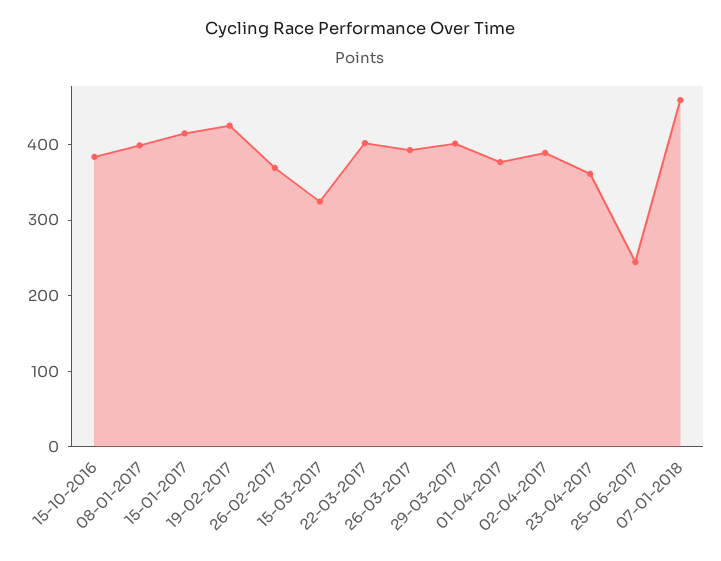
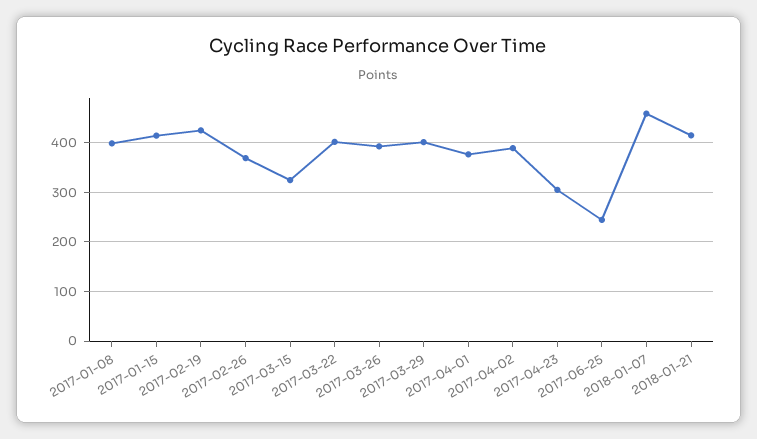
15-10-2016: 380 -> none
23-04-2017: 360 -> 300
2018-01-21: none -> 420

